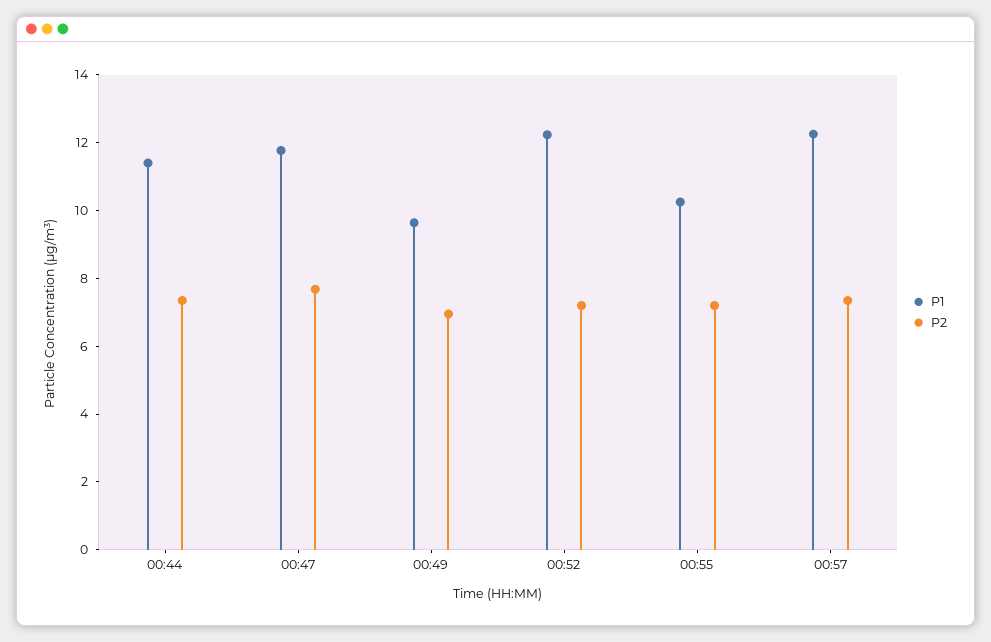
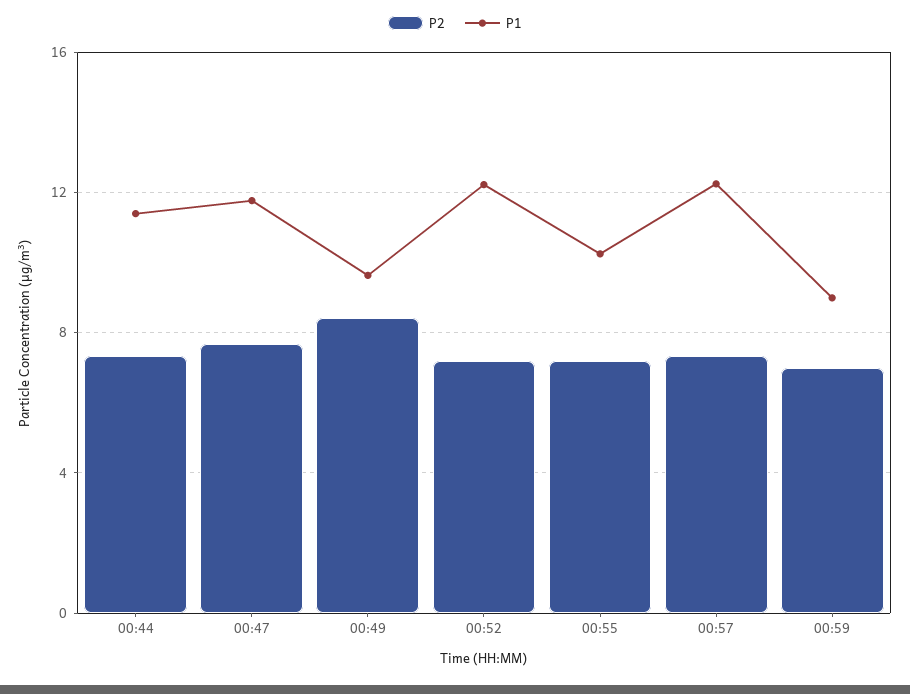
P2, 00:49: 7 -> 8.5
P2, 00:59: none -> 7
P1, 00:59: none -> 9

